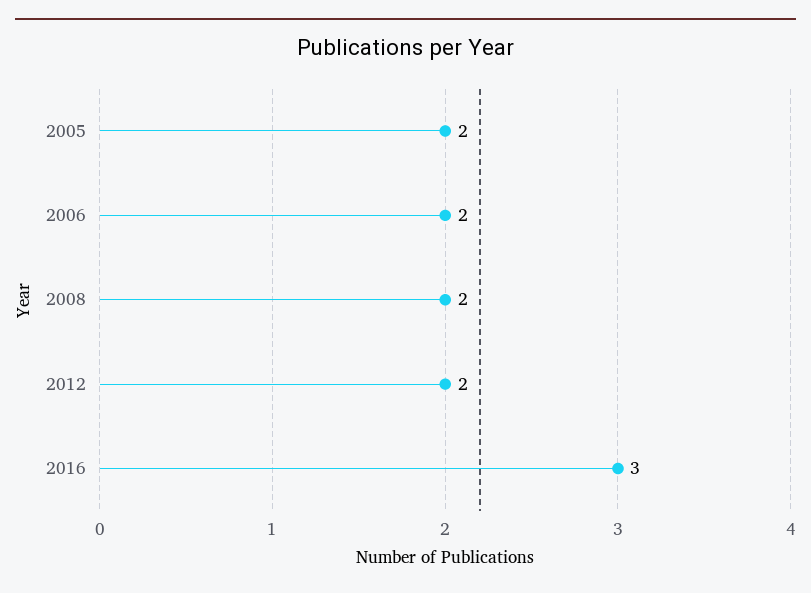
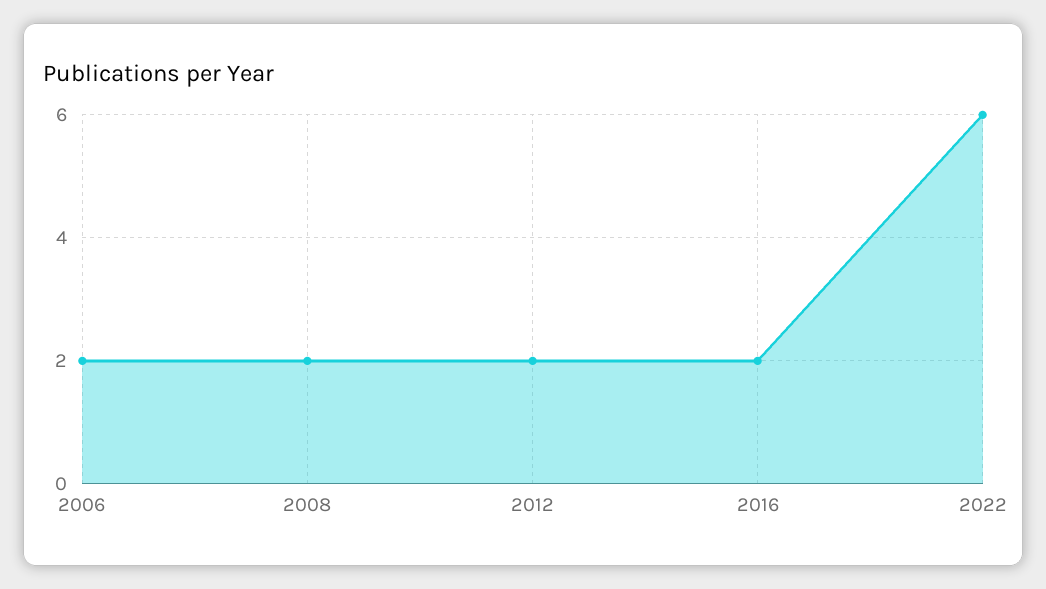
2005: 2 -> none
2016: 3 -> 2
2022: none -> 6

